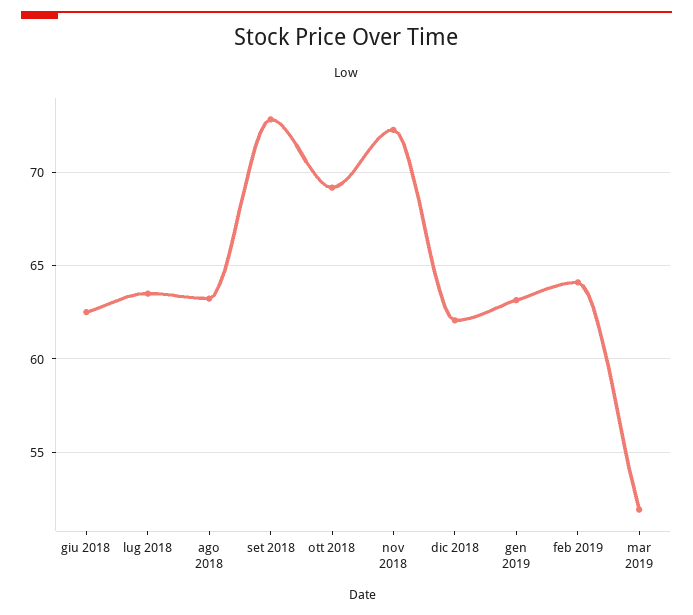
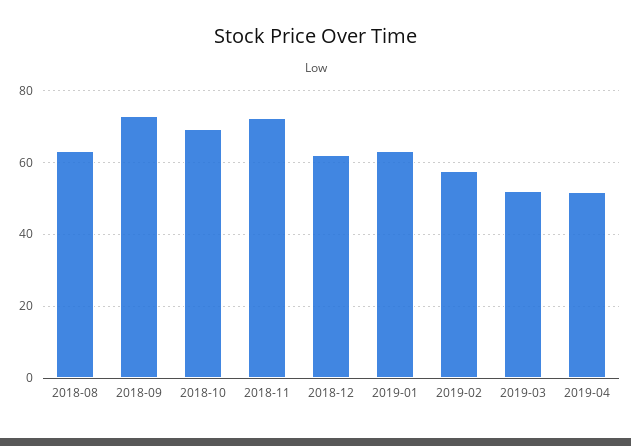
giu 2018: 62.5 -> none
lug 2018: 63.5 -> none
feb 2019: 64 -> 58
2019-04: none -> 52

